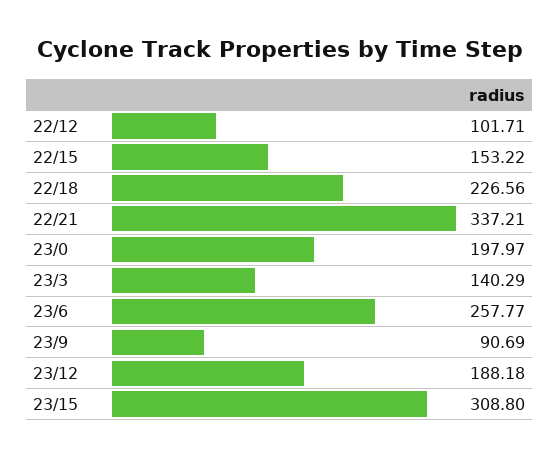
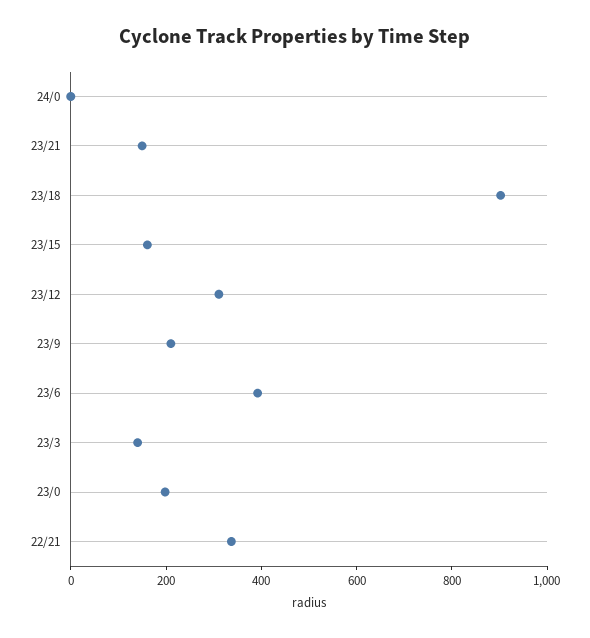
22/12: 101.71 -> none
22/15: 153.22 -> none
22/18: 226.56 -> none
23/6: 257.77 -> 400
23/9: 90.69 -> 200
23/12: 188.18 -> 300
23/15: 308.8 -> 150
24/0: none -> 0
23/21: none -> 150
23/18: none -> 900

